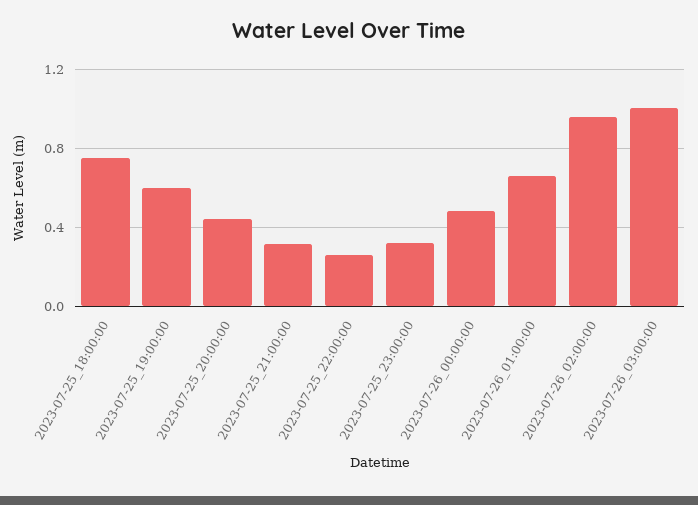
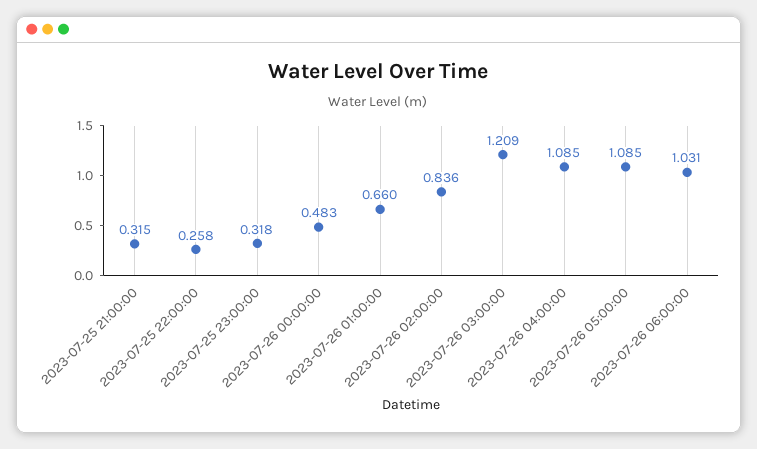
2023-07-25_18:00:00: 0.75 -> none
2023-07-25_19:00:00: 0.6 -> none
2023-07-25_20:00:00: 0.45 -> none
2023-07-26_02:00:00: 0.95 -> 0.836
2023-07-26_03:00:00: 1 -> 1.209
2023-07-26 04:00:00: none -> 1.085
2023-07-26 05:00:00: none -> 1.085
2023-07-26 06:00:00: none -> 1.031

